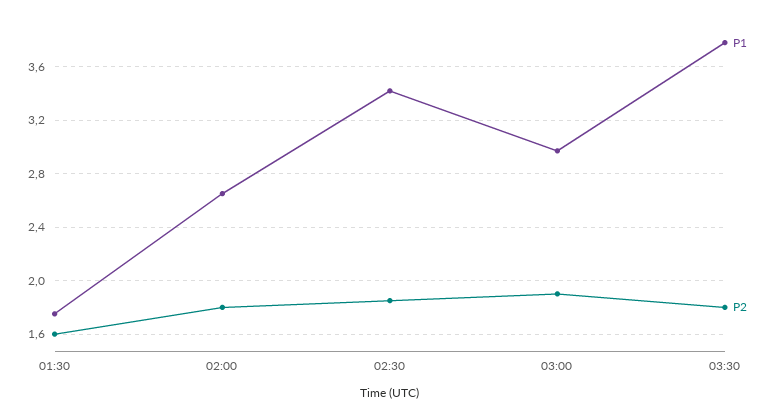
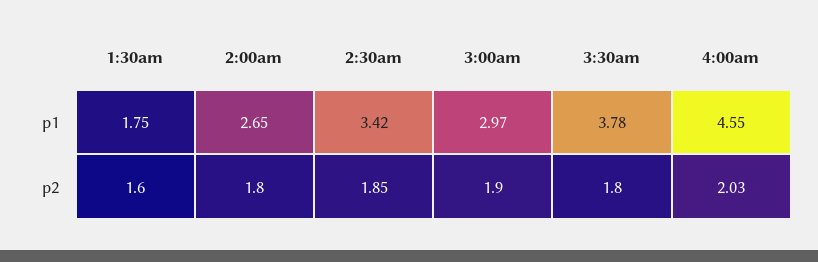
P1, 4:00am: none -> 4.55
P2, 4:00am: none -> 2.03

